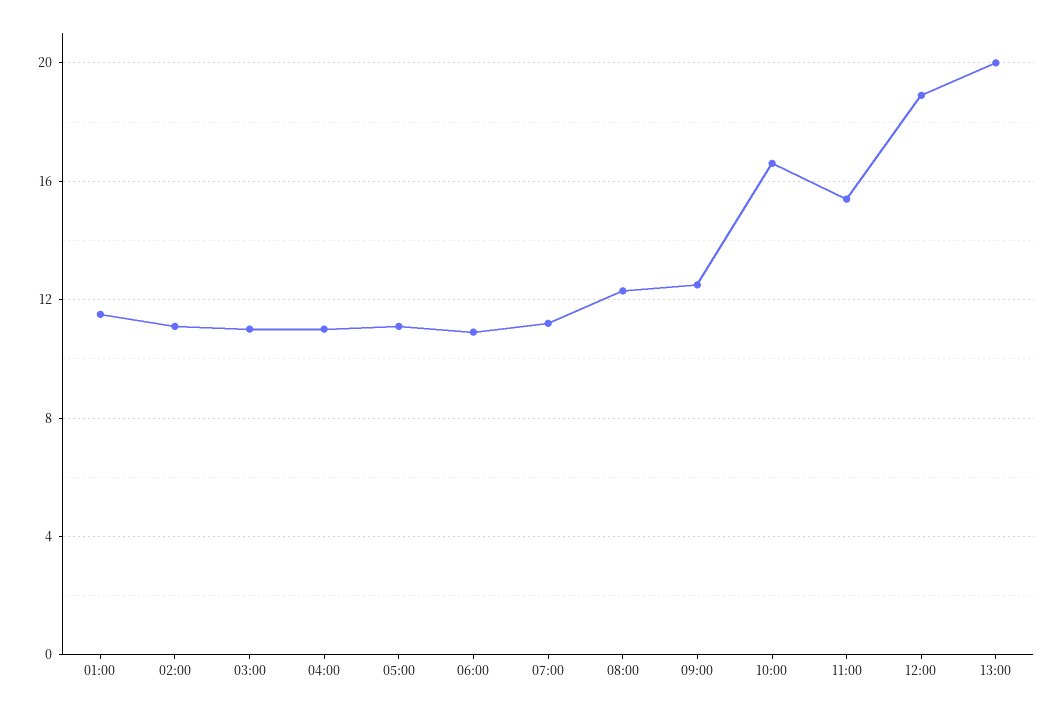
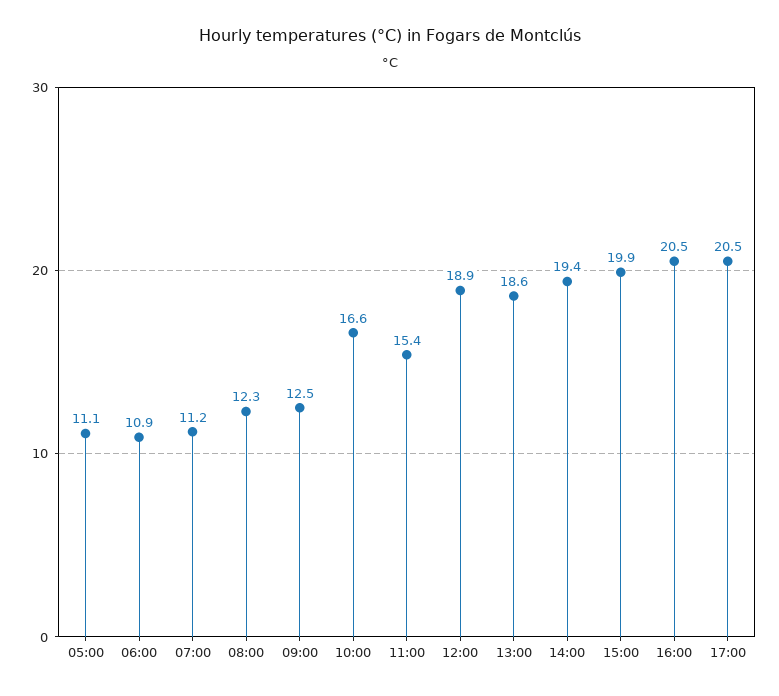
01:00: 11.5 -> none
02:00: 11 -> none
03:00: 11 -> none
04:00: 11 -> none
13:00: 20 -> 18.6
14:00: none -> 19.4
15:00: none -> 19.9
16:00: none -> 20.5
17:00: none -> 20.5

